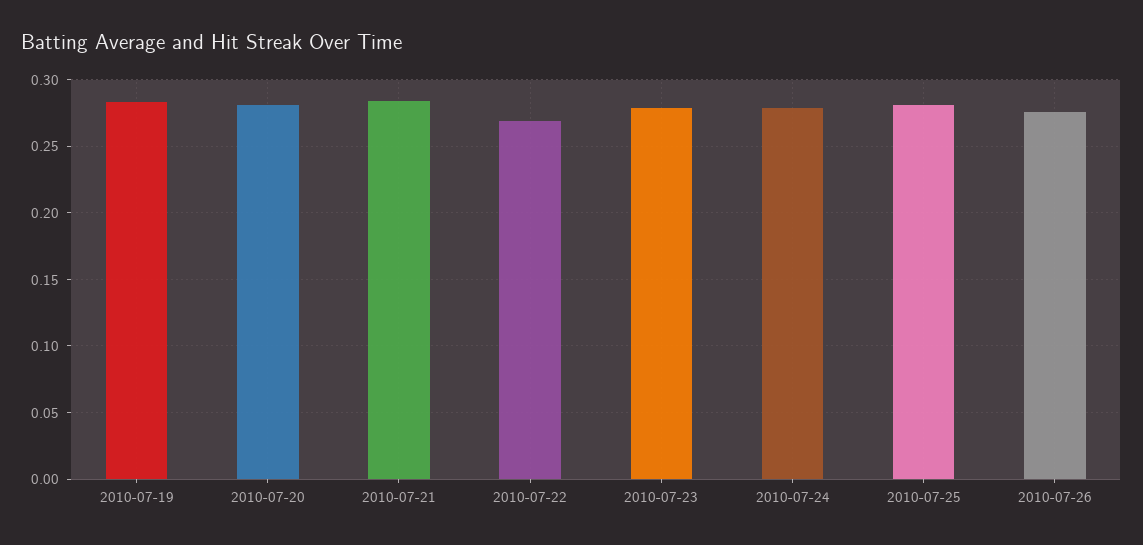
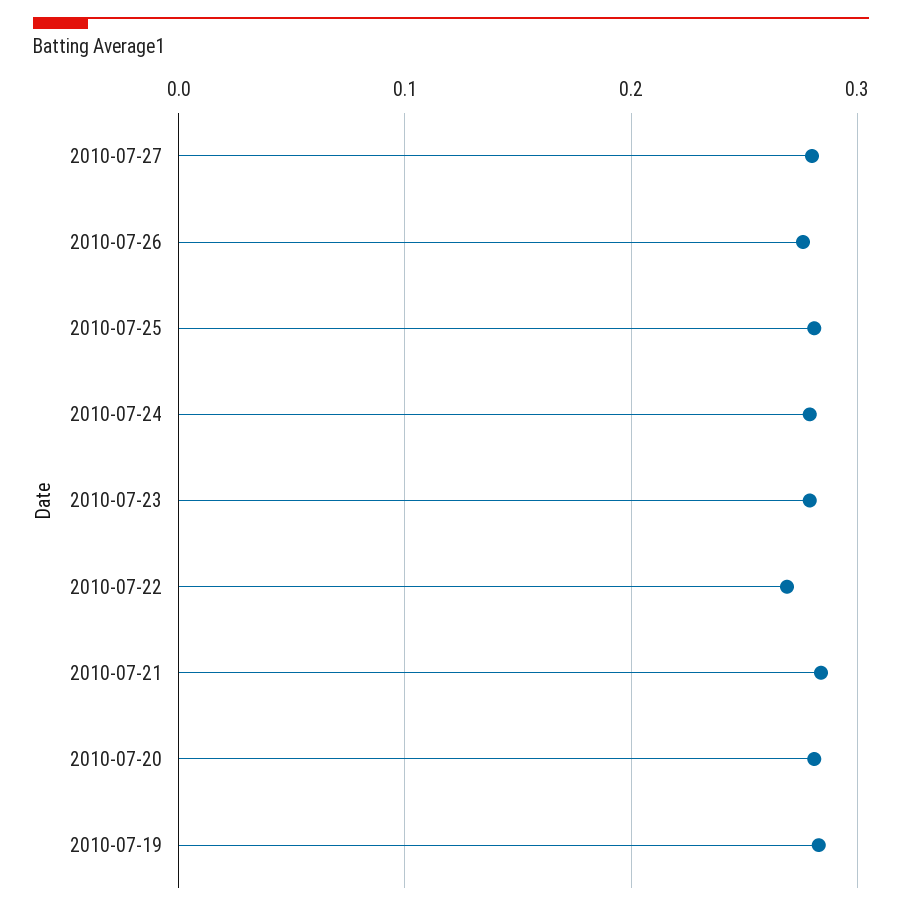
2010-07-27: none -> 0.28

